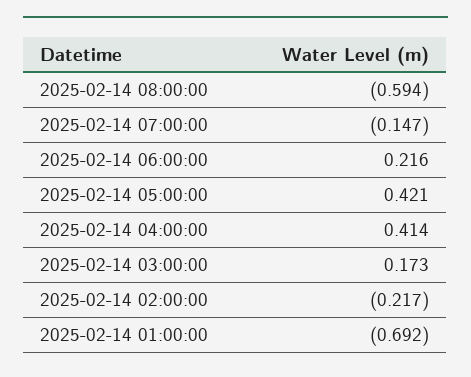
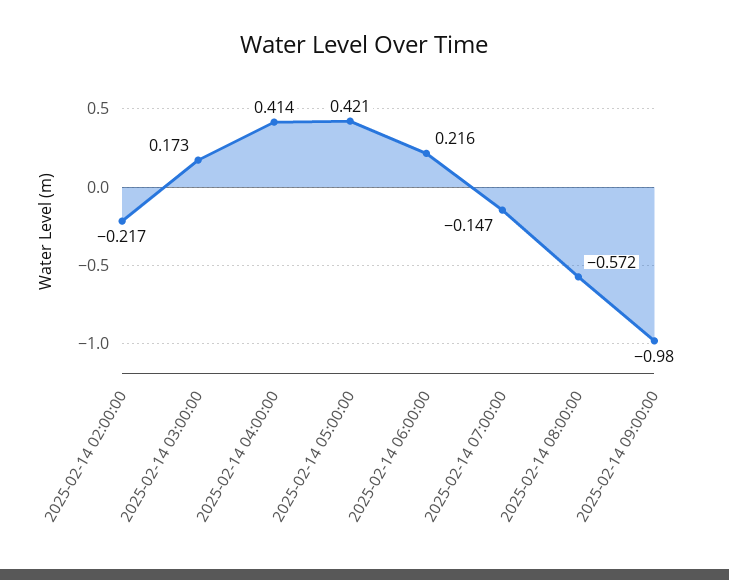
2025-02-14 08:00:00: -0.594 -> -0.572
2025-02-14 01:00:00: -0.692 -> none
2025-02-14 09:00:00: none -> -0.98

